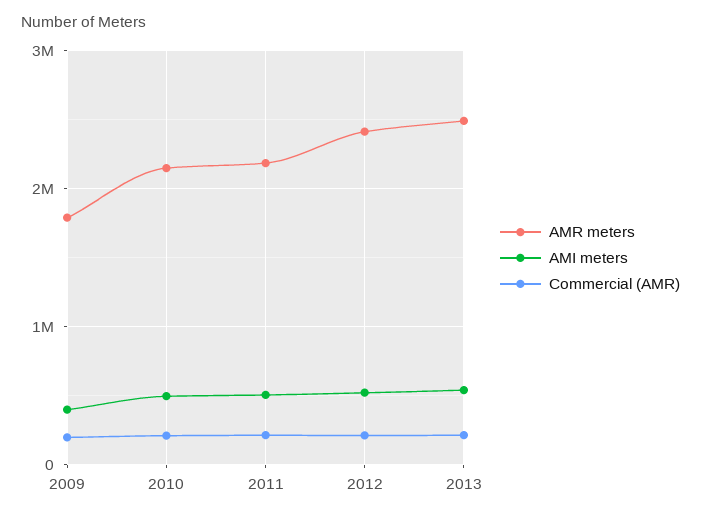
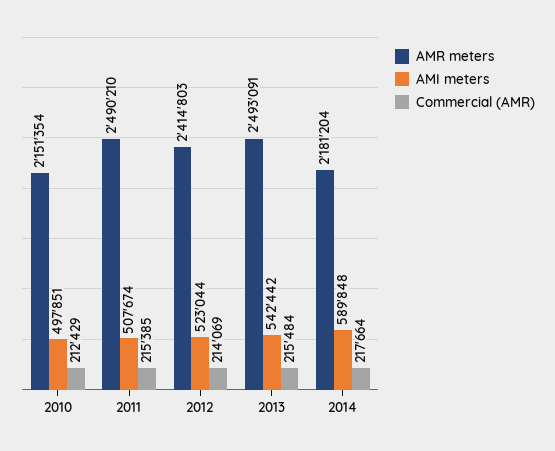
AMR meters, 2009: 1800000 -> none
AMI meters, 2009: 400000 -> none
Commercial (AMR), 2009: 200000 -> none
AMR meters, 2011: 2200000 -> 2490210
AMR meters, 2014: none -> 2181204
AMI meters, 2014: none -> 589848
Commercial (AMR), 2014: none -> 217664

